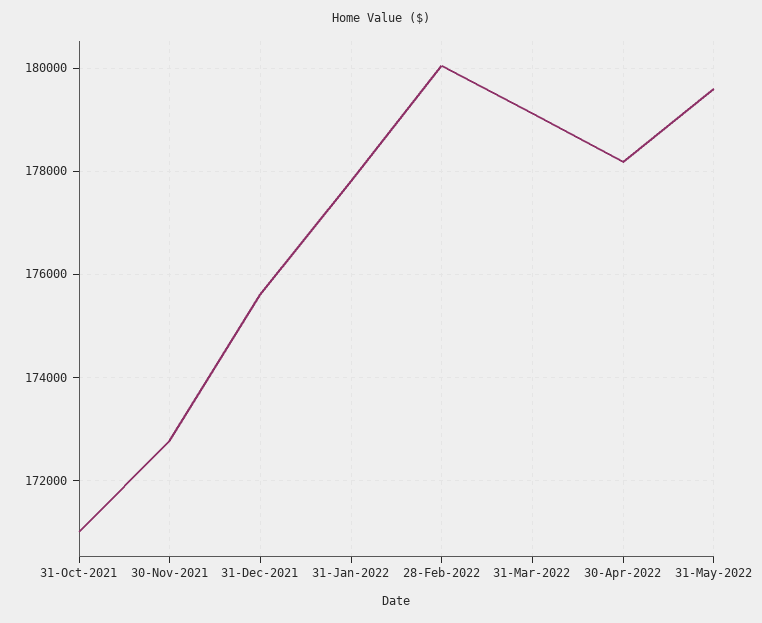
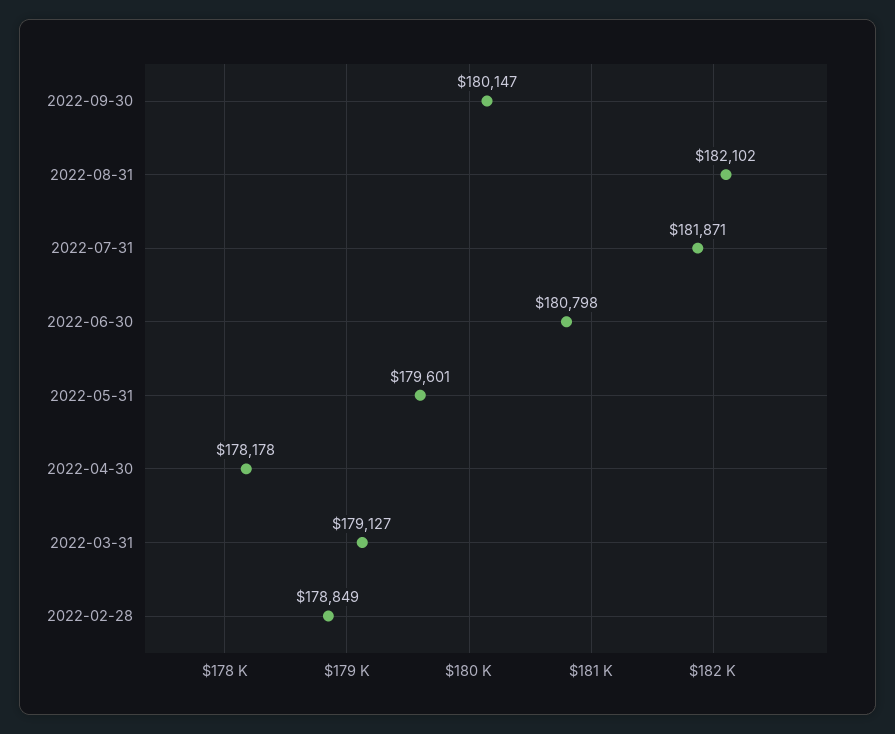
31-Oct-2021: 171000 -> none
30-Nov-2021: 172800 -> none
31-Dec-2021: 175600 -> none
31-Jan-2022: 177800 -> none
28-Feb-2022: 180000 -> 178849
2022-09-30: none -> 180147
2022-08-31: none -> 182102
2022-07-31: none -> 181871
2022-06-30: none -> 180798

